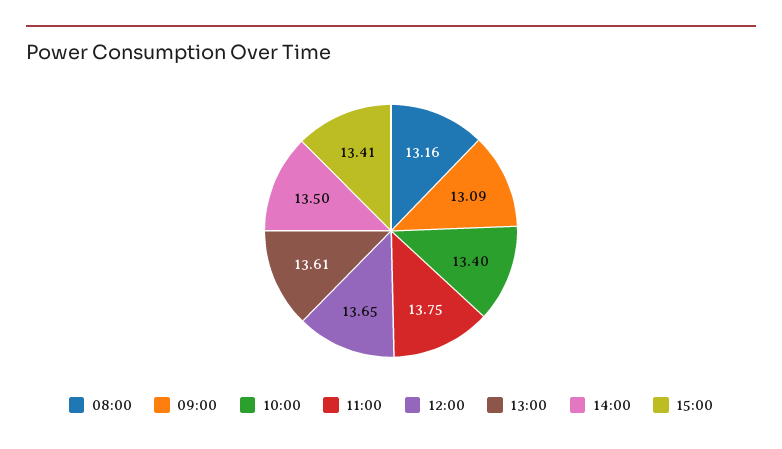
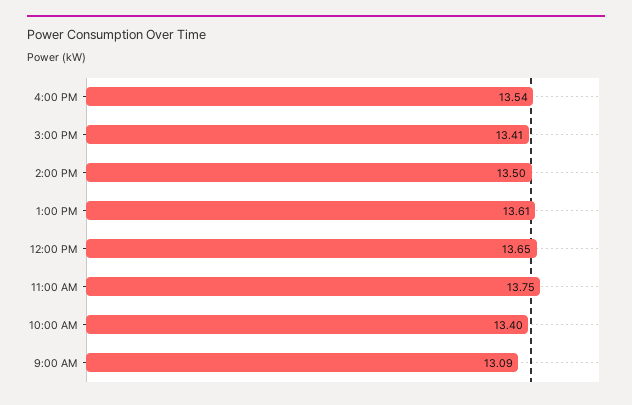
08:00: 13.16 -> none
4:00 PM: none -> 13.54

